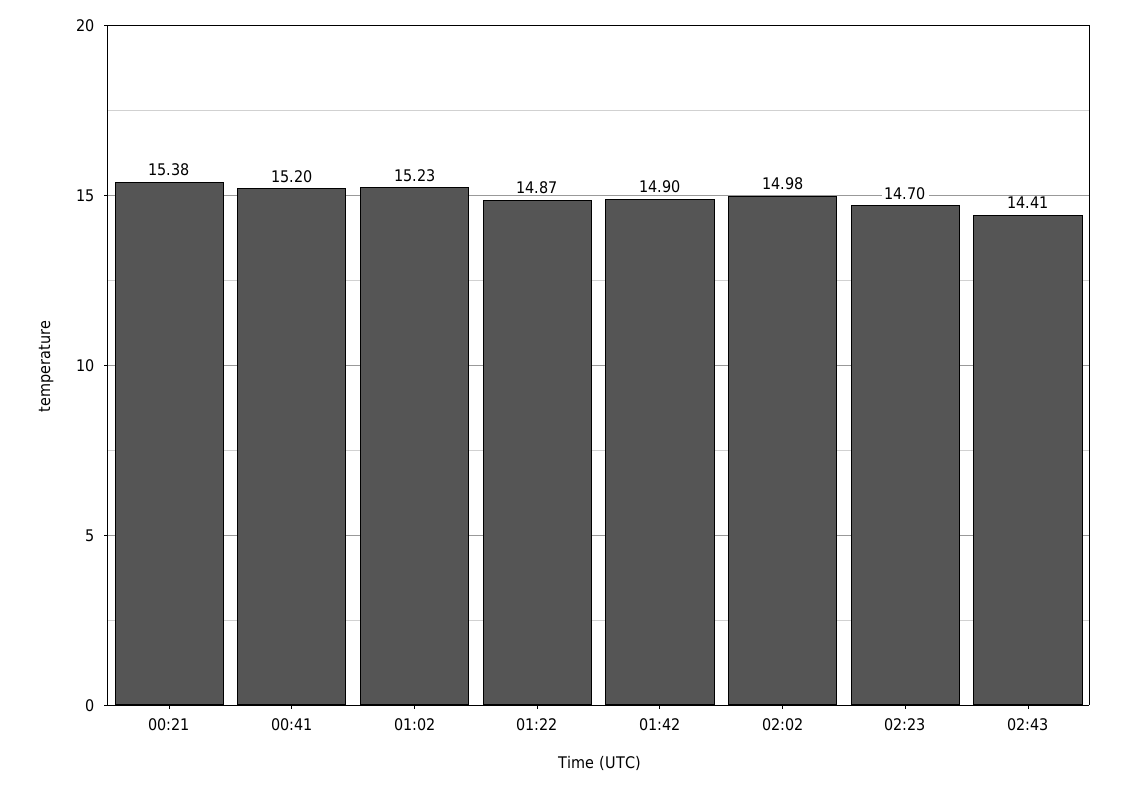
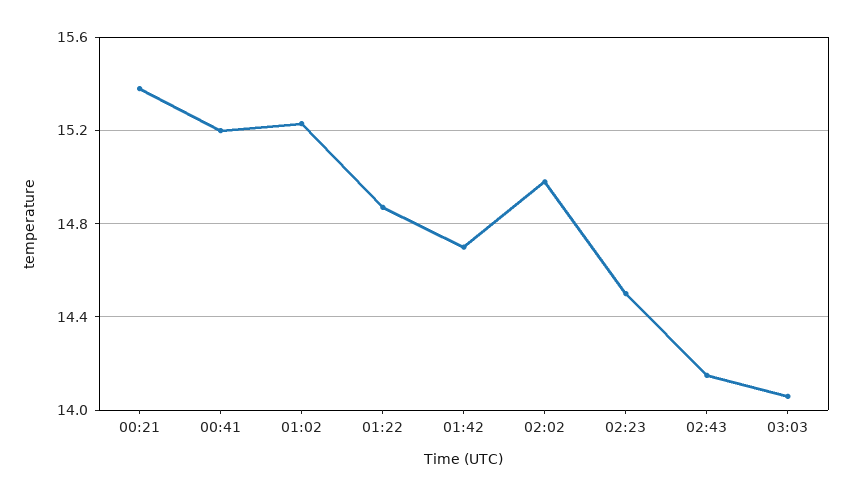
01:42: 14.9 -> 14.7
02:23: 14.7 -> 14.5
02:43: 14.41 -> 14.15
03:03: none -> 14.05

